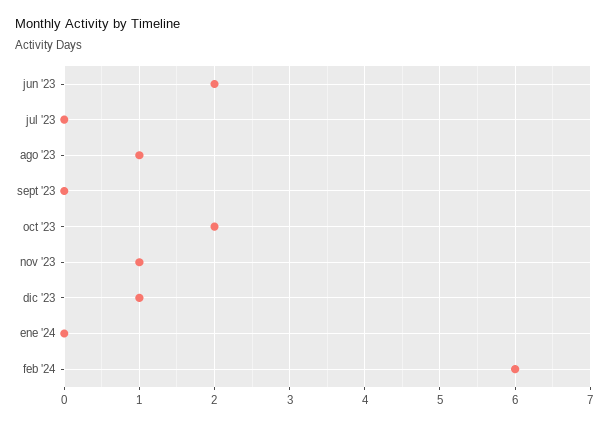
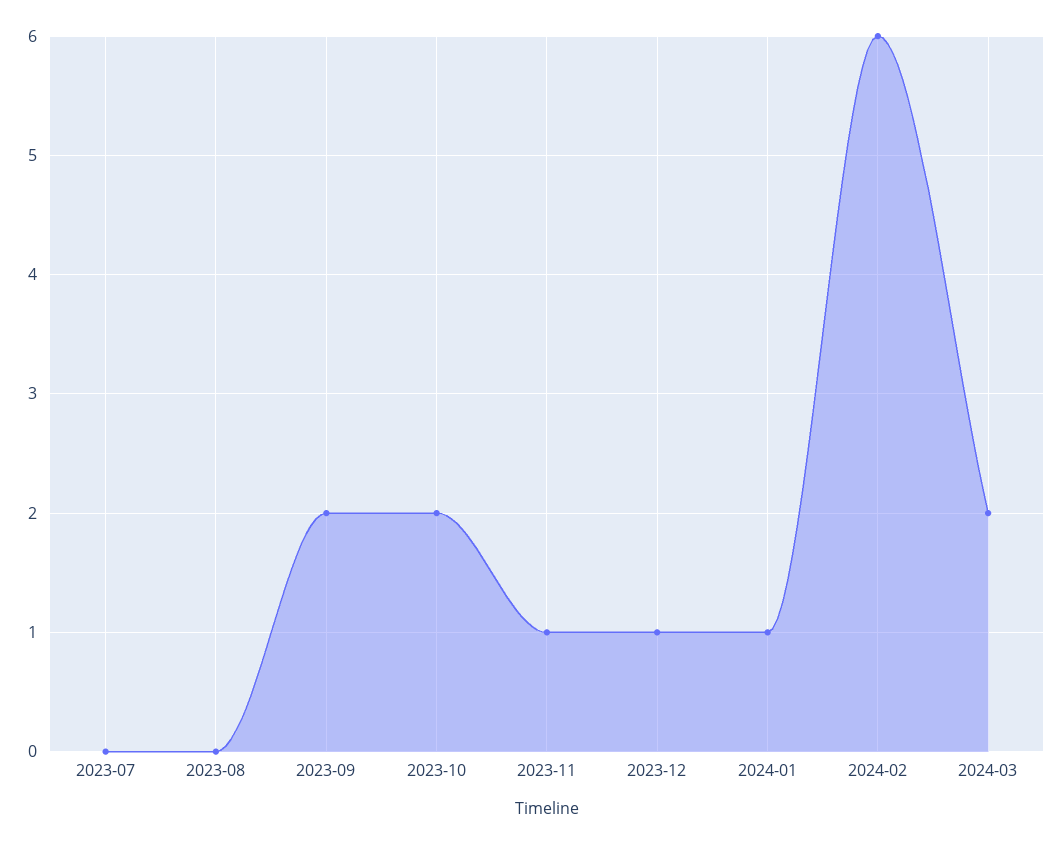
jun '23: 2 -> none
ago '23: 1 -> 0
sept '23: 0 -> 2
ene '24: 0 -> 1
2024-03: none -> 2

